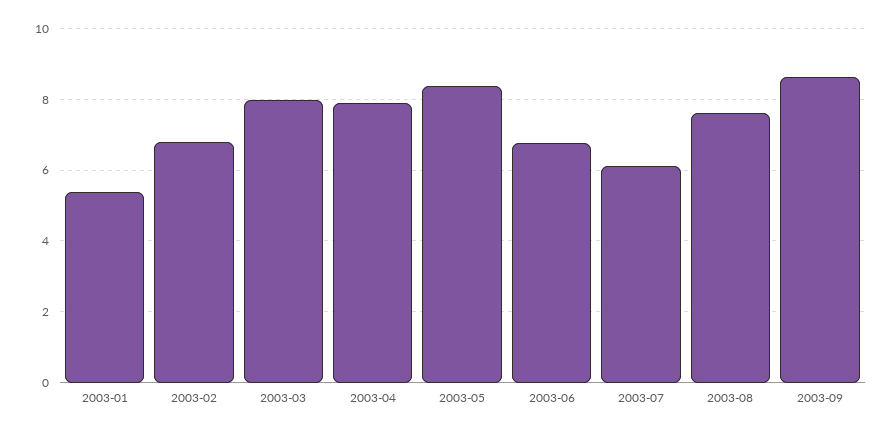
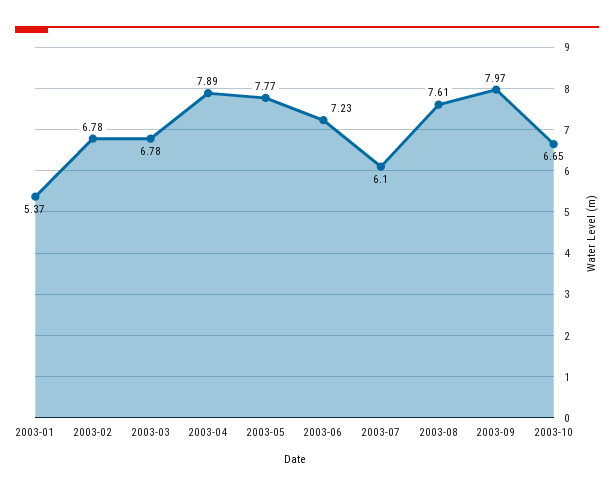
2003-03: 8 -> 6.78
2003-05: 8.4 -> 7.77
2003-06: 6.8 -> 7.23
2003-09: 8.6 -> 7.97
2003-10: none -> 6.65

